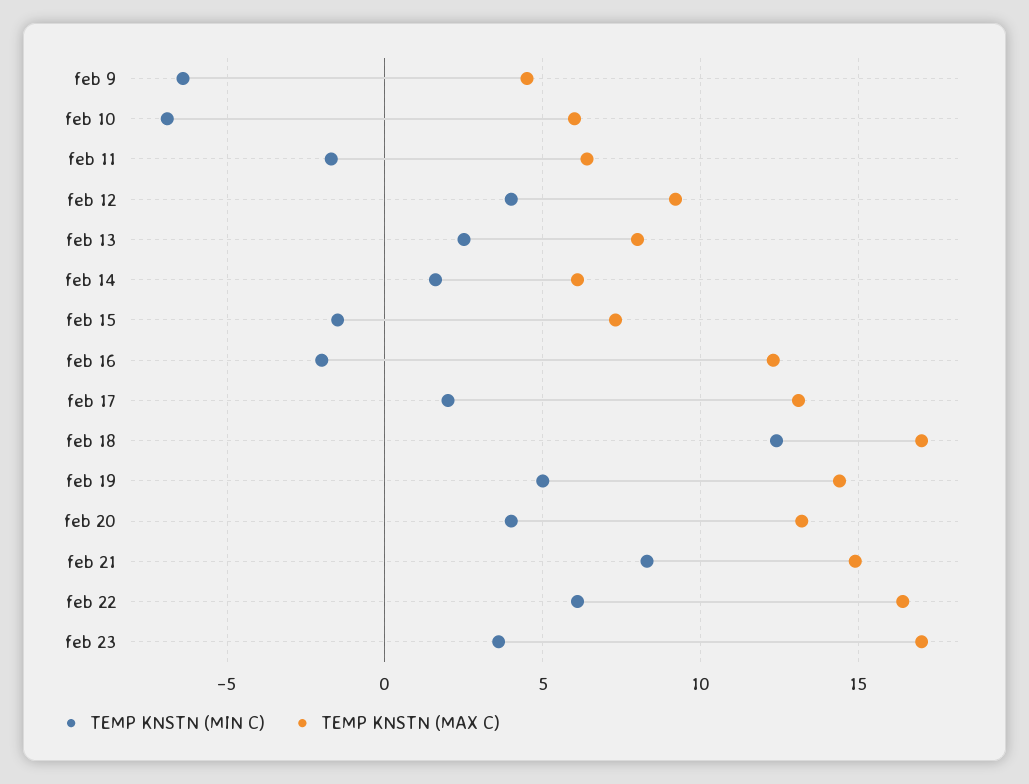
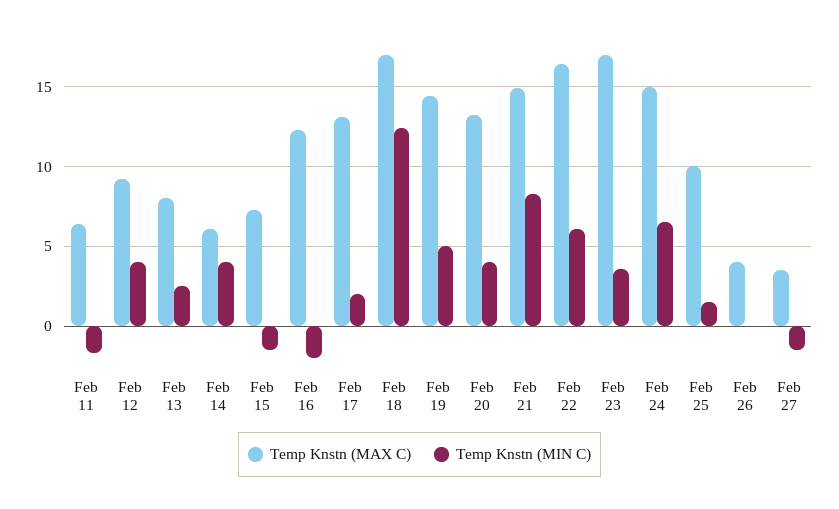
TEMP KNSTN (MIN C), feb 9: -6.5 -> none
TEMP KNSTN (MAX C), feb 9: 4.5 -> none
TEMP KNSTN (MIN C), feb 10: -7 -> none
TEMP KNSTN (MAX C), feb 10: 6 -> none
TEMP KNSTN (MIN C), feb 14: 1.5 -> 4
TEMP KNSTN (MAX C), Feb 24: none -> 15
TEMP KNSTN (MIN C), Feb 24: none -> 6.5
TEMP KNSTN (MAX C), Feb 25: none -> 10
TEMP KNSTN (MIN C), Feb 25: none -> 1.5
TEMP KNSTN (MAX C), Feb 26: none -> 4
TEMP KNSTN (MIN C), Feb 26: none -> 0
TEMP KNSTN (MAX C), Feb 27: none -> 3.5
TEMP KNSTN (MIN C), Feb 27: none -> -1.5

